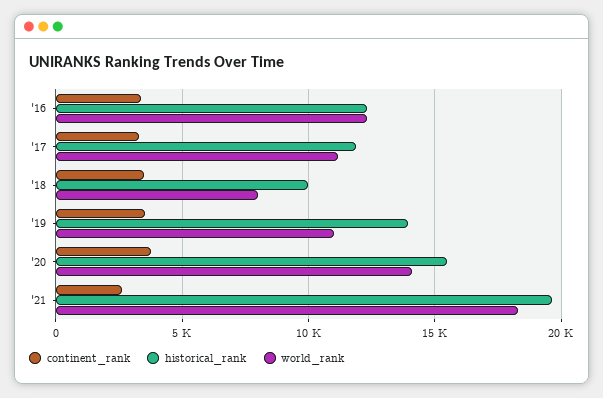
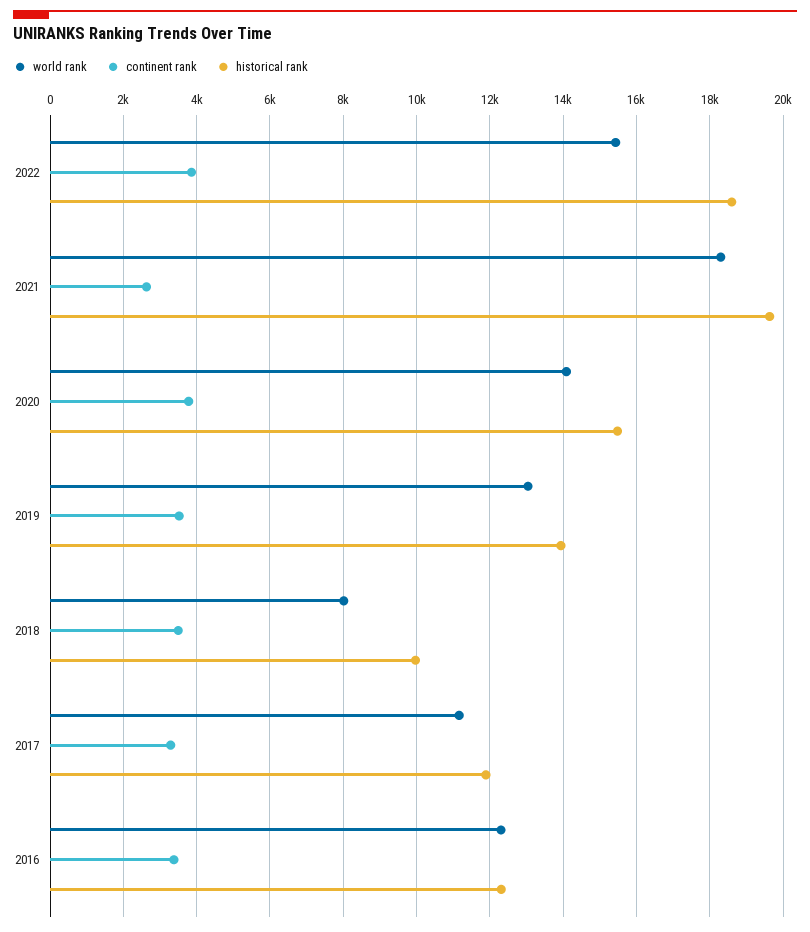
world_rank, '19: 11000 -> 13000
world_rank, 2022: none -> 15400
continent_rank, 2022: none -> 3800
historical_rank, 2022: none -> 18600

